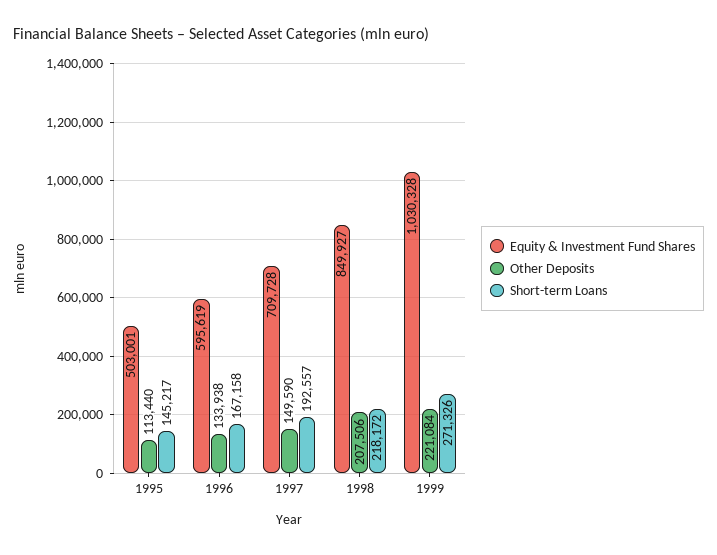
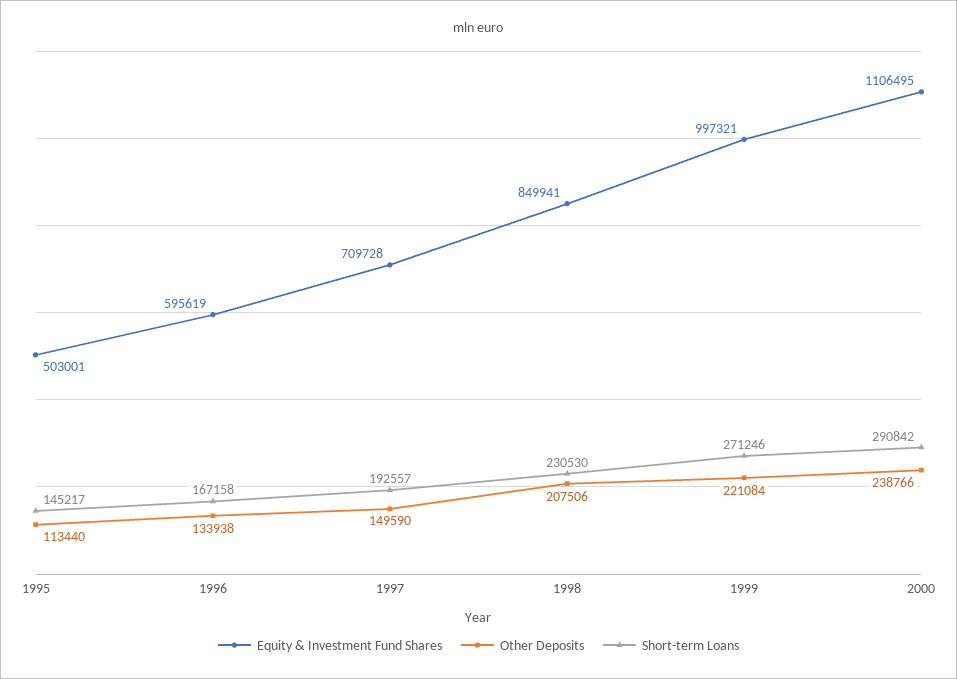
Equity & Investment Fund Shares, 1998: 849927 -> 849941
Short-term Loans, 1998: 218172 -> 230530
Equity & Investment Fund Shares, 1999: 1030328 -> 997321
Short-term Loans, 1999: 271326 -> 271246
Equity & Investment Fund Shares, 2000: none -> 1106495
Other Deposits, 2000: none -> 238766
Short-term Loans, 2000: none -> 290842

